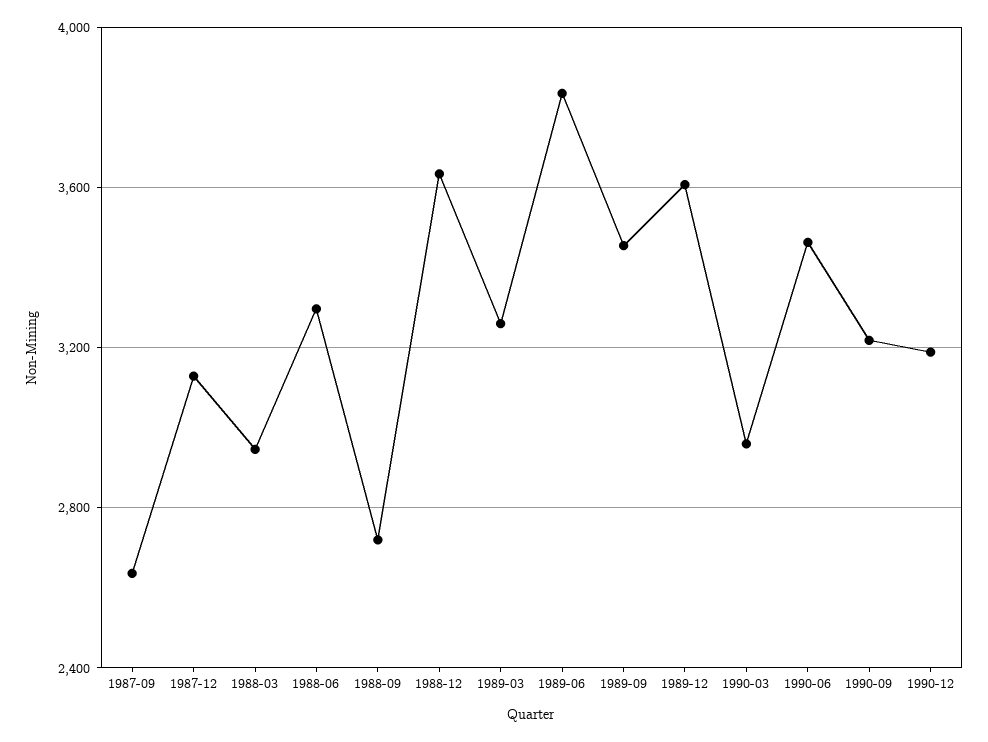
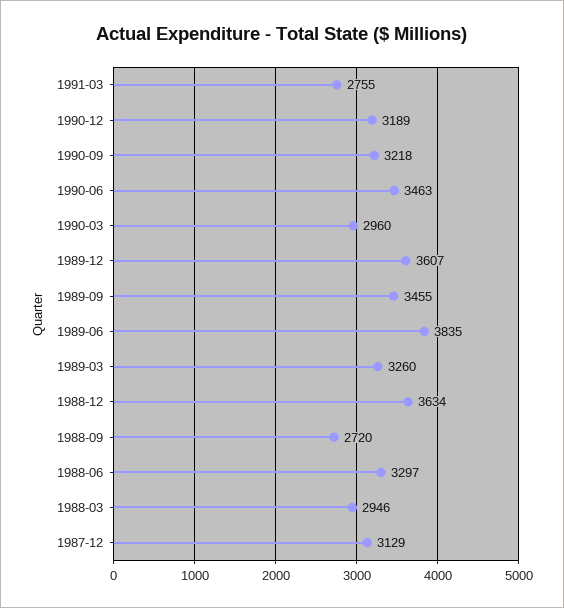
1987-09: 2650 -> none
1991-03: none -> 2755

